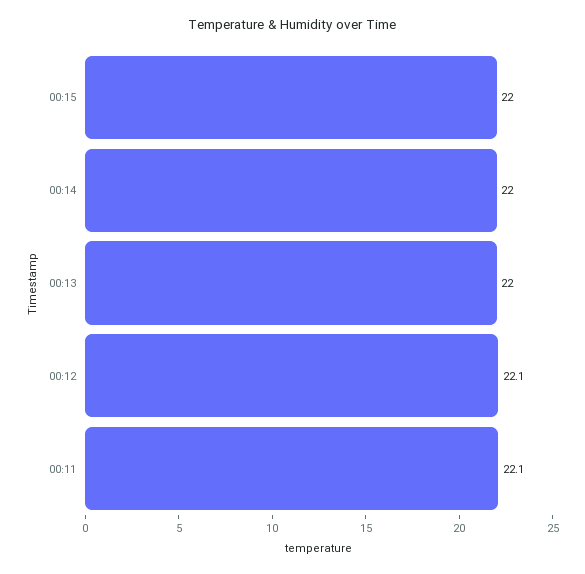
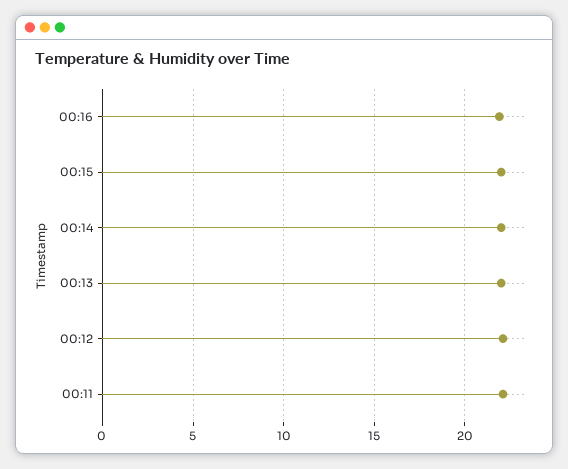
00:16: none -> 22

